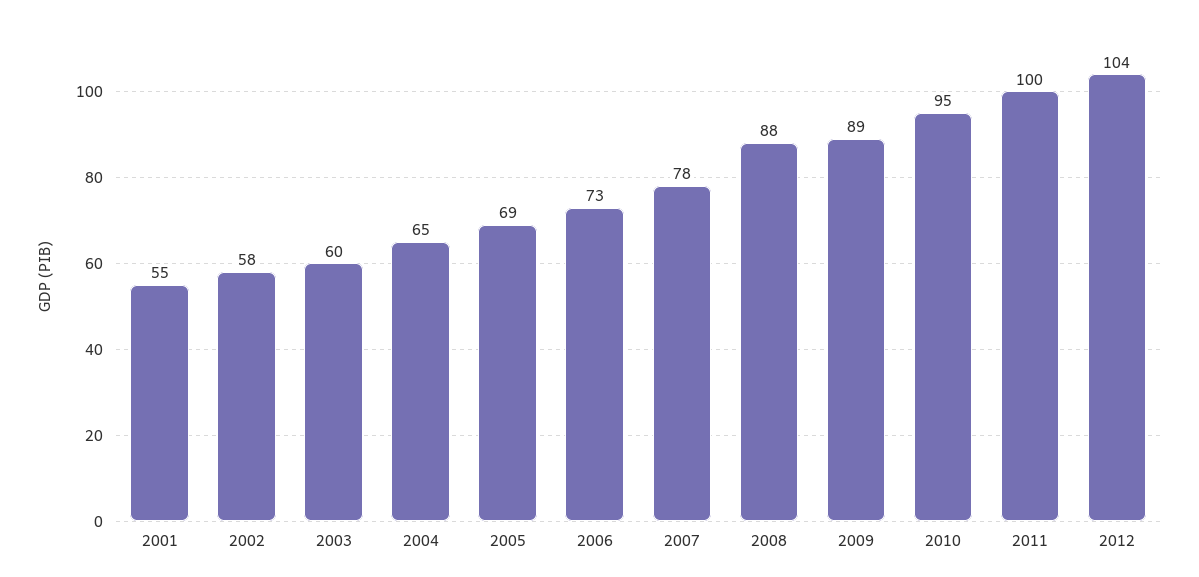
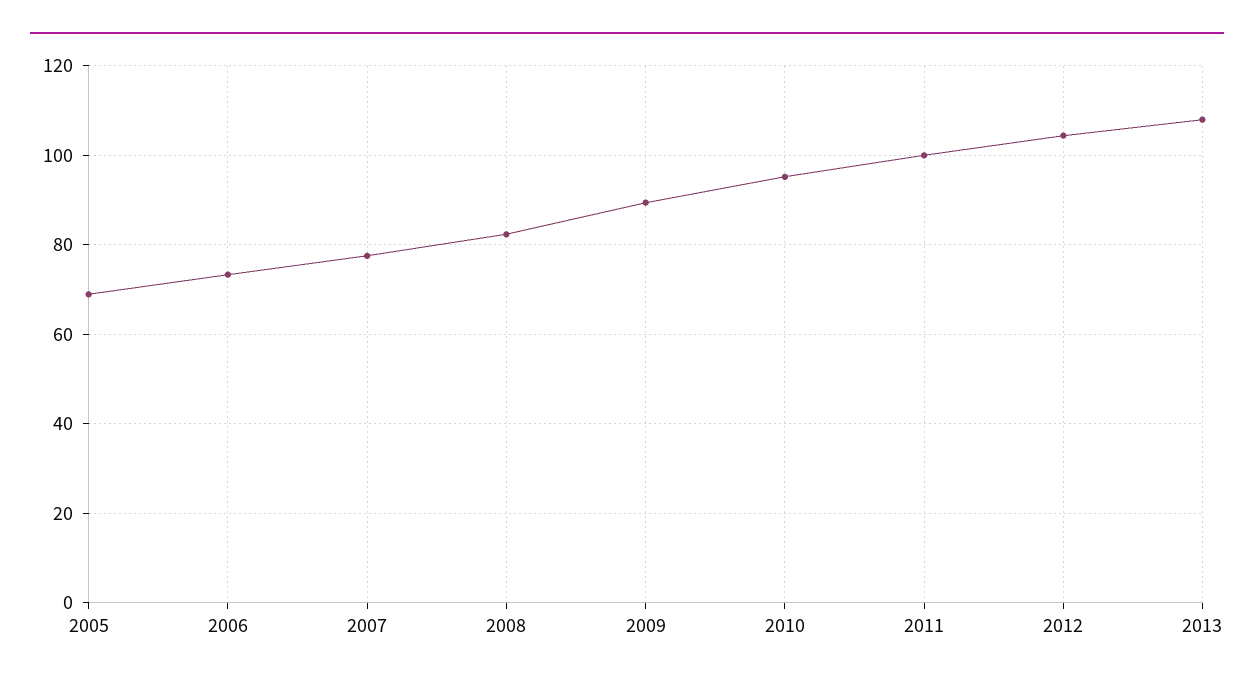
2001: 55 -> none
2002: 58 -> none
2003: 60 -> none
2004: 65 -> none
2008: 88 -> 82
2013: none -> 108

